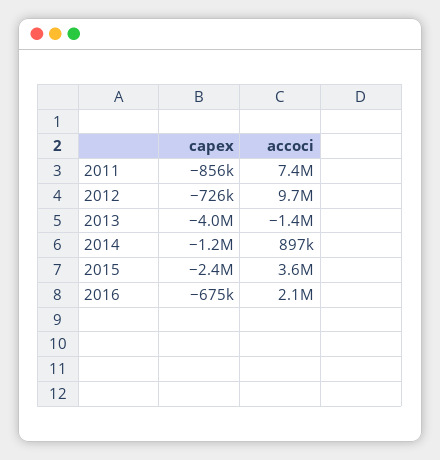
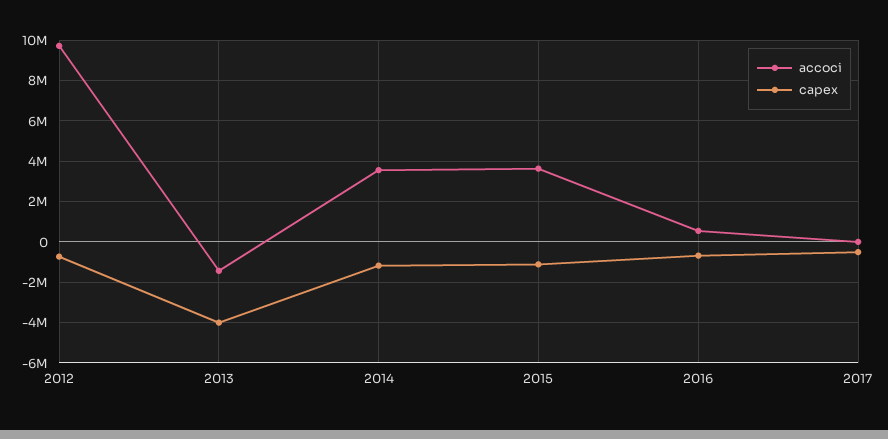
capex, 2011: -856000 -> none
accoci, 2011: 7400000 -> none
accoci, 2014: 897000 -> 3500000
capex, 2015: -2400000 -> -1000000
accoci, 2016: 2100000 -> 500000
accoci, 2017: none -> 0
capex, 2017: none -> -500000

